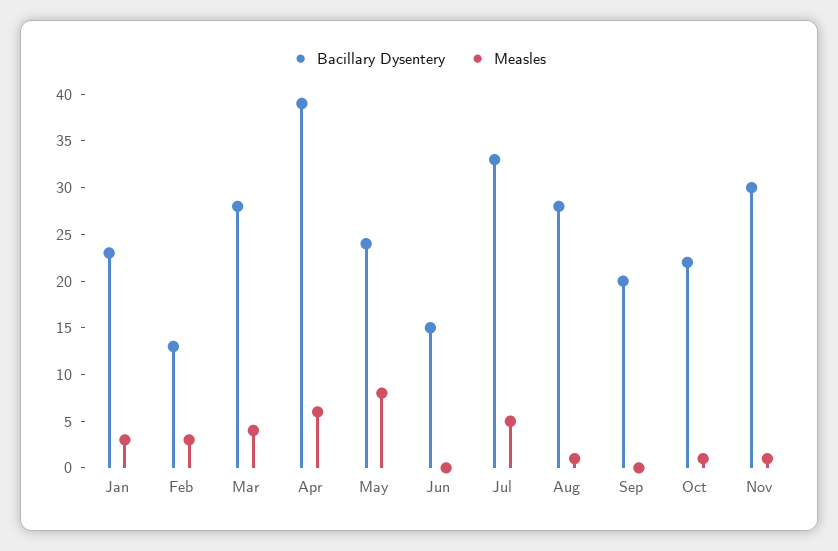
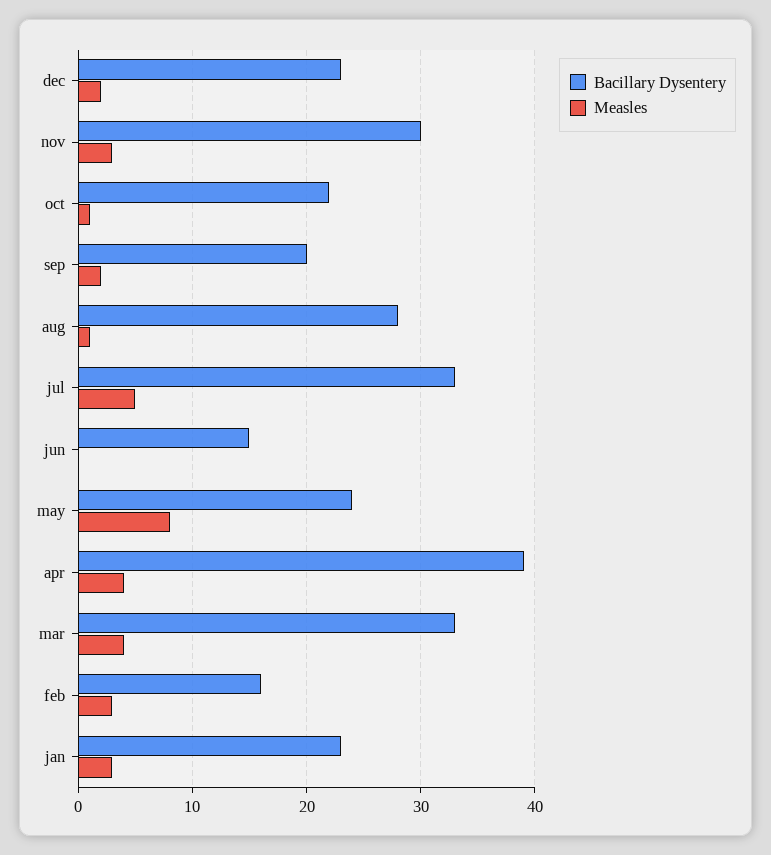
Bacillary Dysentery, Feb: 13 -> 16
Bacillary Dysentery, Mar: 28 -> 33
Measles, Apr: 6 -> 4
Measles, Sep: 0 -> 2
Measles, Nov: 1 -> 3
Bacillary Dysentery, dec: none -> 23
Measles, dec: none -> 2

